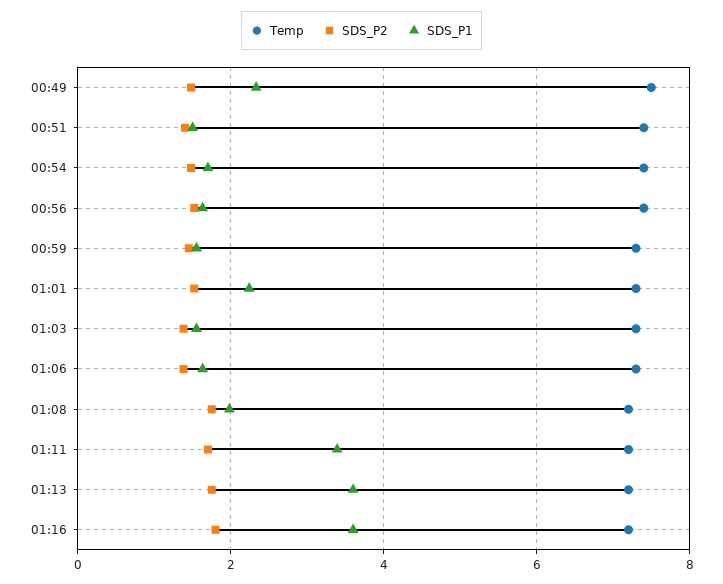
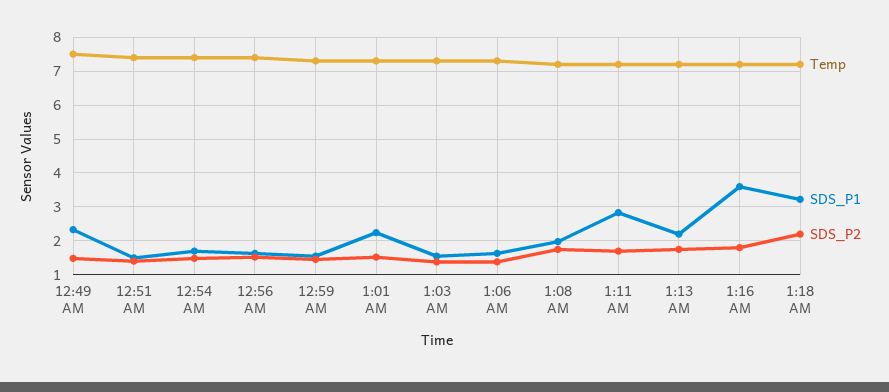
SDS_P1, 01:11: 3.4 -> 2.8
SDS_P1, 01:13: 3.6 -> 2.2
Temp, 1:18 AM: none -> 7.2
SDS_P1, 1:18 AM: none -> 3.2
SDS_P2, 1:18 AM: none -> 2.2

